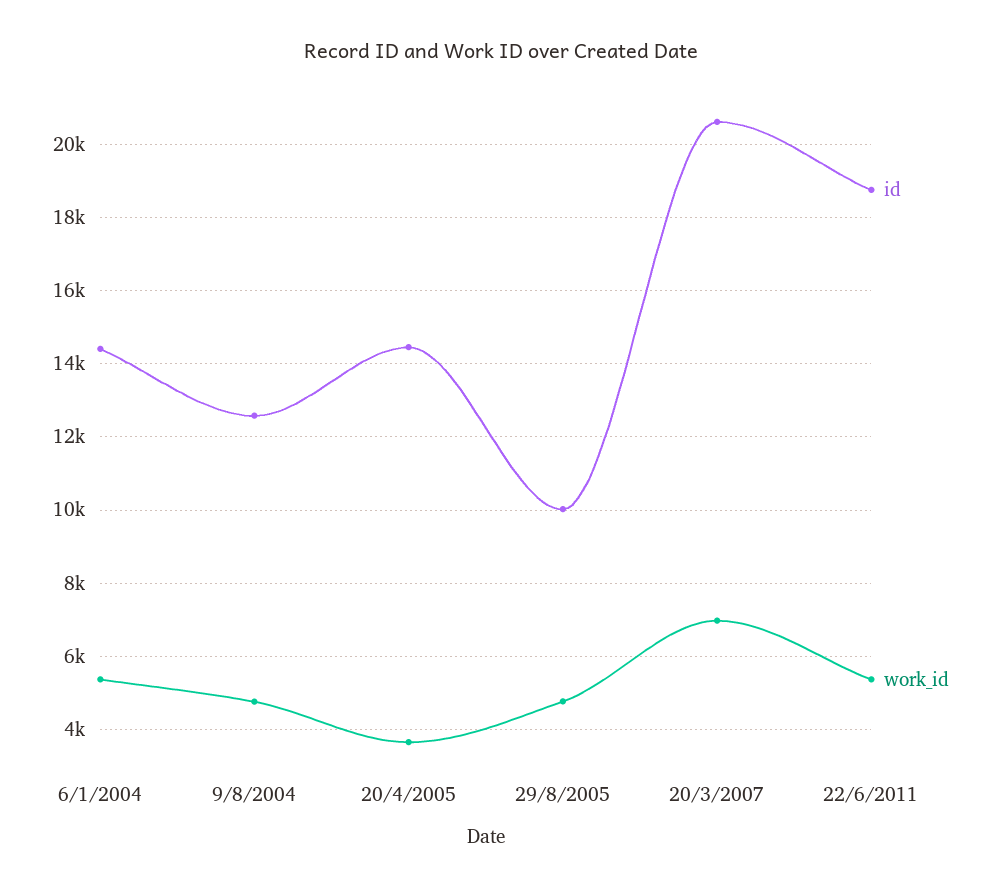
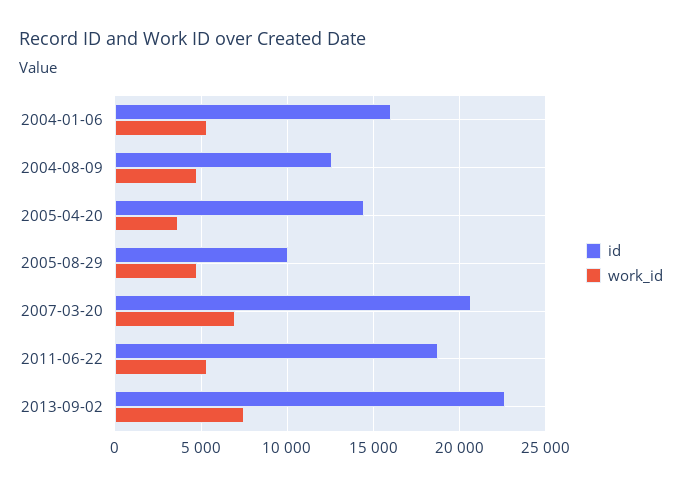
id, 6/1/2004: 14400 -> 16000
id, 2013-09-02: none -> 22500
work_id, 2013-09-02: none -> 7500

